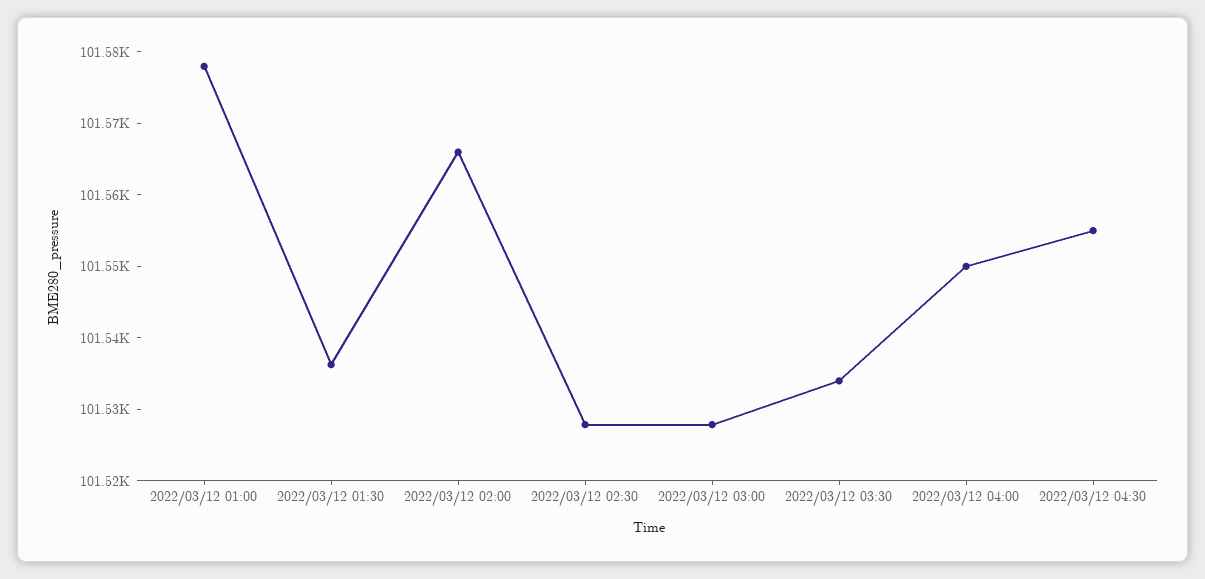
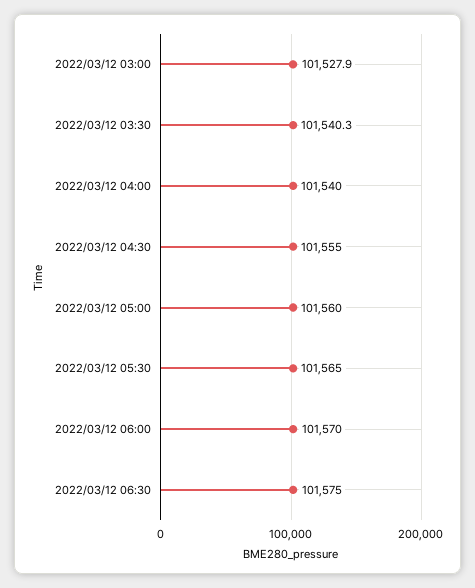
2022/03/12 01:00: 101578 -> none
2022/03/12 01:30: 101536 -> none
2022/03/12 02:00: 101566 -> none
2022/03/12 02:30: 101528 -> none
2022/03/12 03:30: 101534 -> 101540.3
2022/03/12 04:00: 101550 -> 101540
2022/03/12 05:00: none -> 101560
2022/03/12 05:30: none -> 101565
2022/03/12 06:00: none -> 101570
2022/03/12 06:30: none -> 101575

